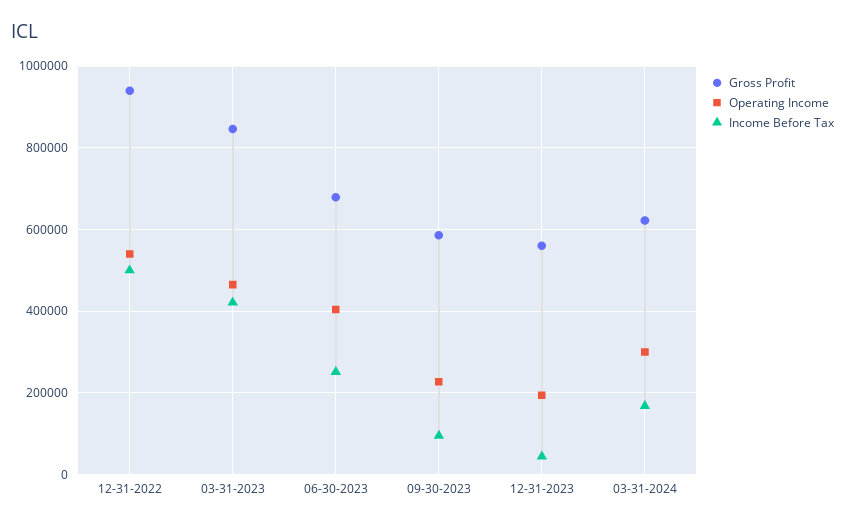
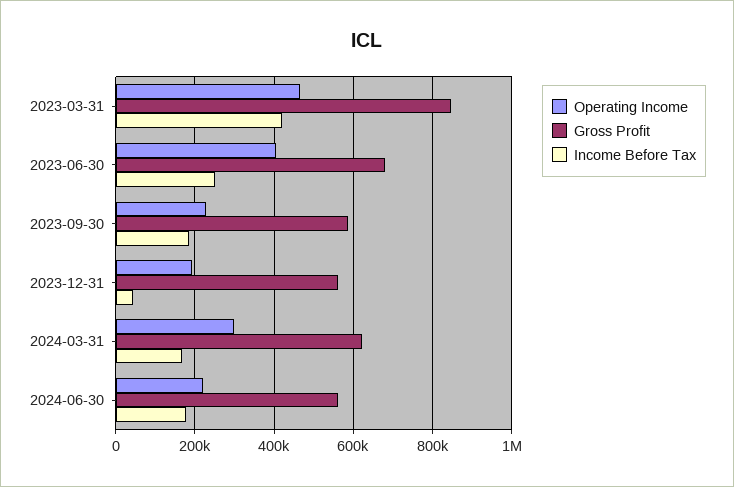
Gross Profit, 12-31-2022: 940000 -> none
Operating Income, 12-31-2022: 540000 -> none
Income Before Tax, 12-31-2022: 500000 -> none
Income Before Tax, 09-30-2023: 100000 -> 180000
Operating Income, 2024-06-30: none -> 220000
Gross Profit, 2024-06-30: none -> 560000
Income Before Tax, 2024-06-30: none -> 180000

